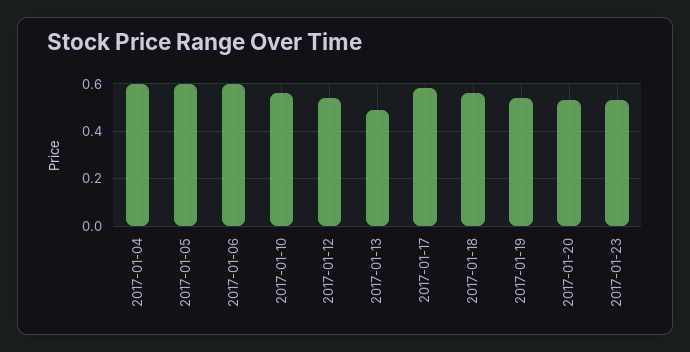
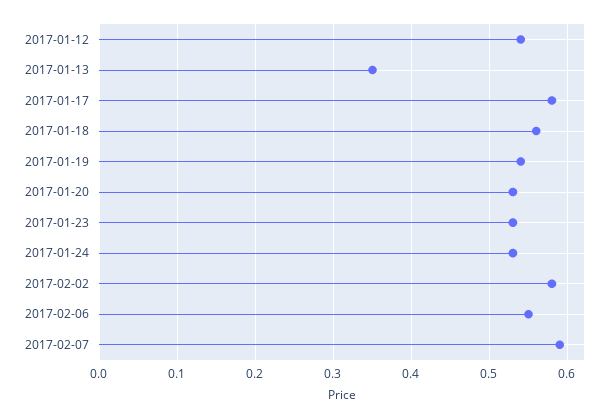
2017-01-04: 0.6 -> none
2017-01-05: 0.6 -> none
2017-01-06: 0.6 -> none
2017-01-10: 0.55 -> none
2017-01-13: 0.5 -> 0.35
2017-01-24: none -> 0.53
2017-02-02: none -> 0.58
2017-02-06: none -> 0.55
2017-02-07: none -> 0.59

